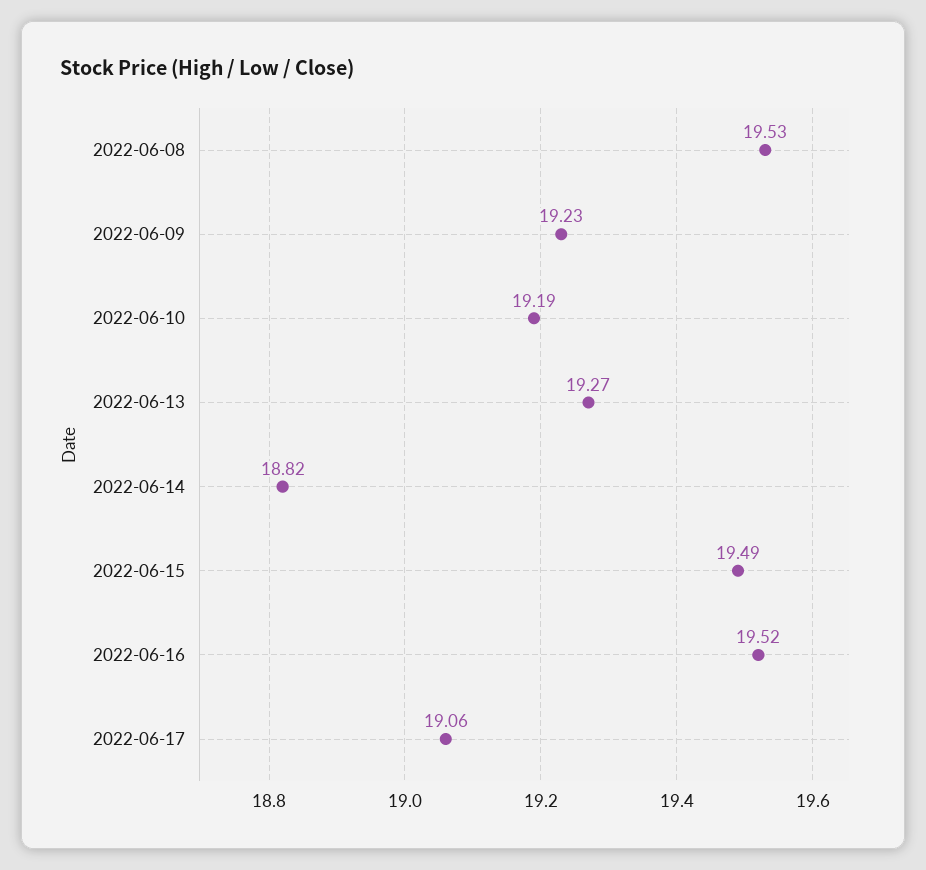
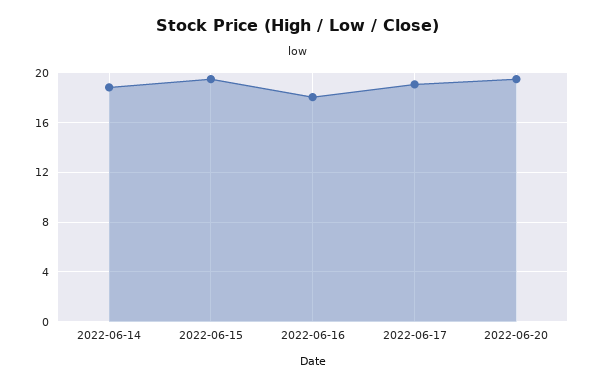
2022-06-08: 19.53 -> none
2022-06-09: 19.23 -> none
2022-06-10: 19.19 -> none
2022-06-13: 19.27 -> none
2022-06-16: 19.52 -> 18
2022-06-20: none -> 19.5

